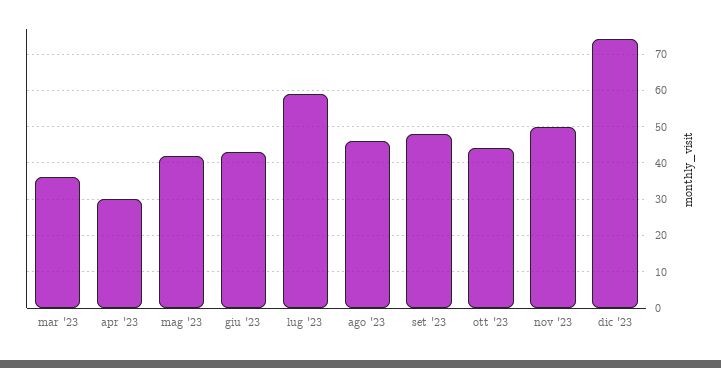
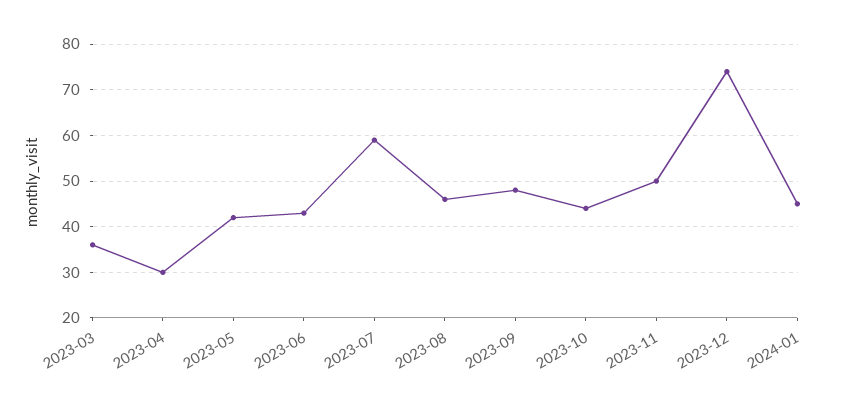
2024-01: none -> 45

